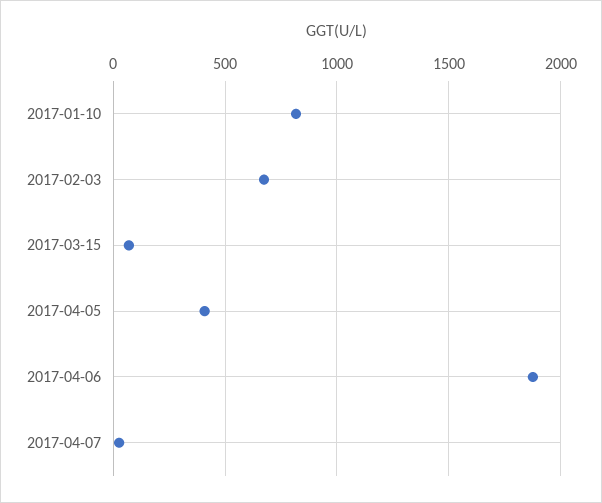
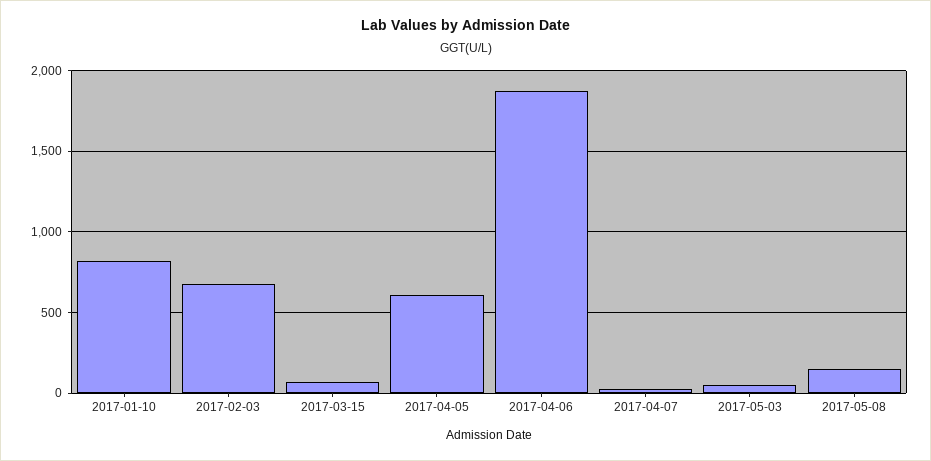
2017-04-05: 400 -> 600
2017-05-03: none -> 50
2017-05-08: none -> 150

